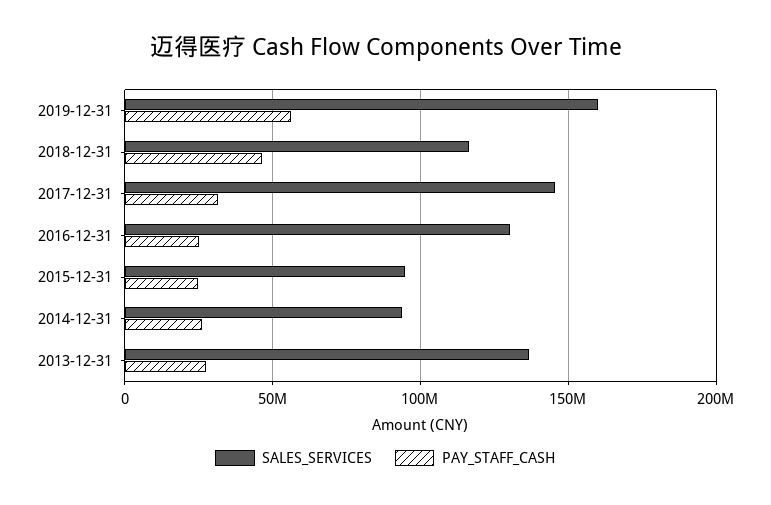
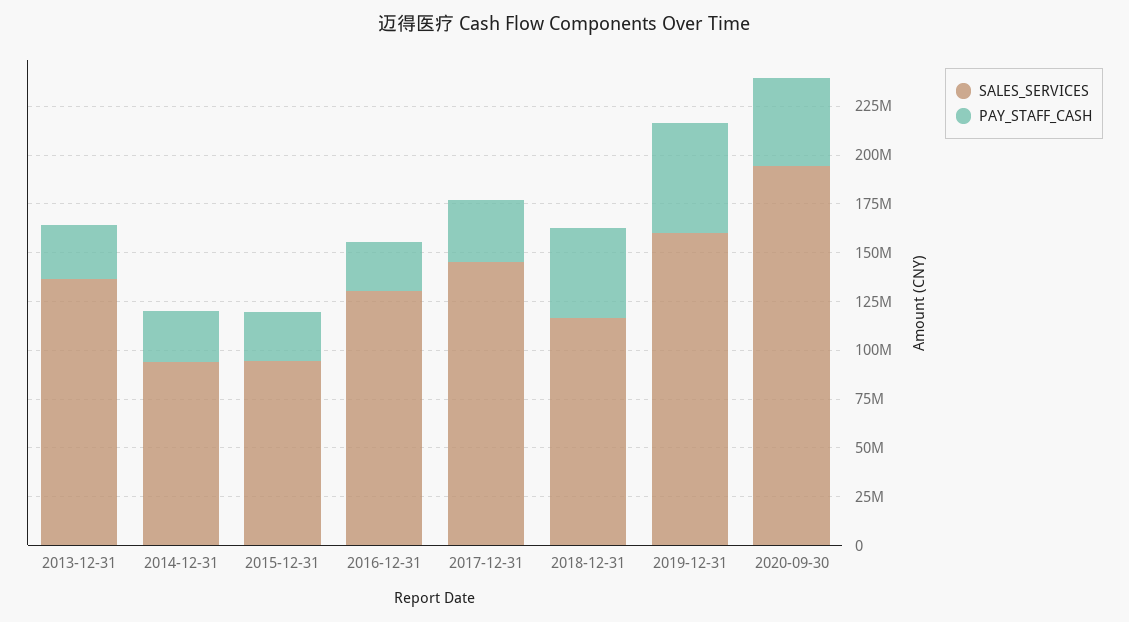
SALES_SERVICES, 2020-09-30: none -> 195000000
PAY_STAFF_CASH, 2020-09-30: none -> 45000000

